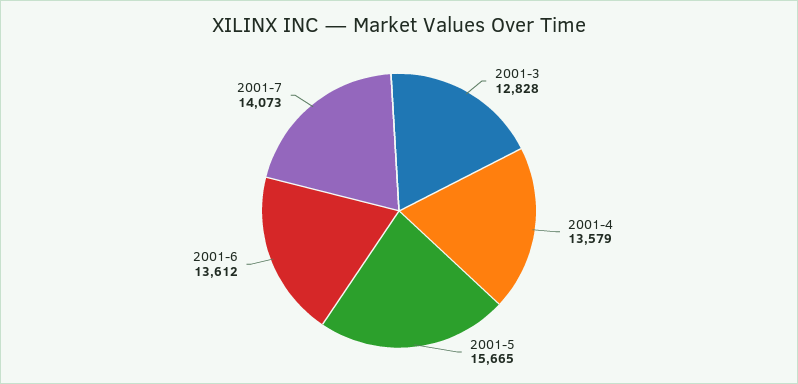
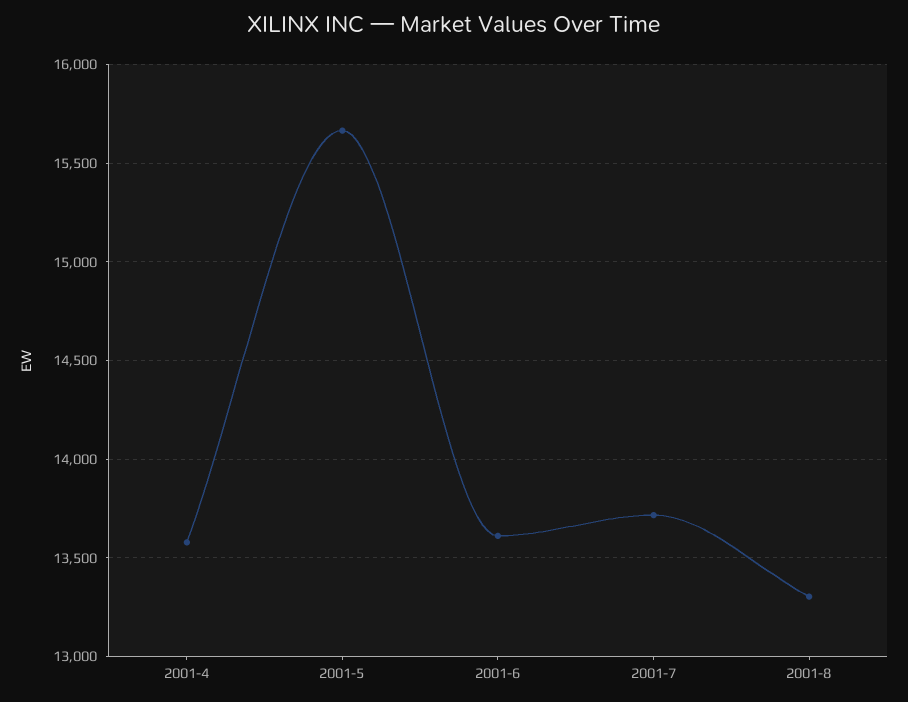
2001-3: 12828 -> none
2001-7: 14073 -> 13700
2001-8: none -> 13300

